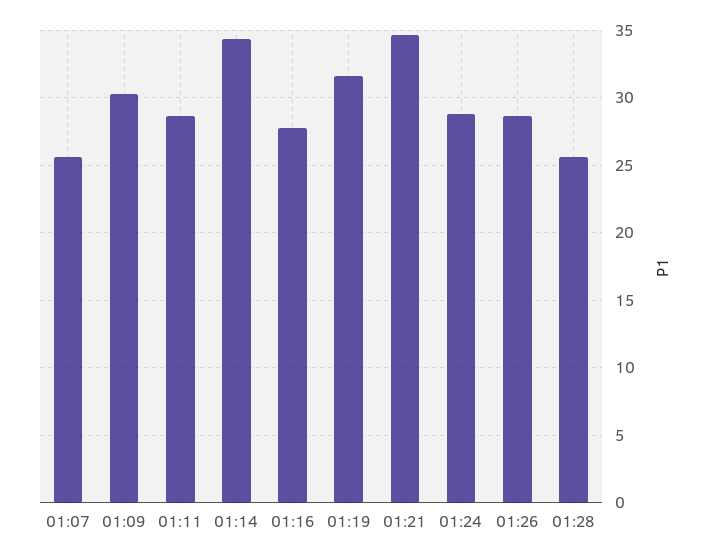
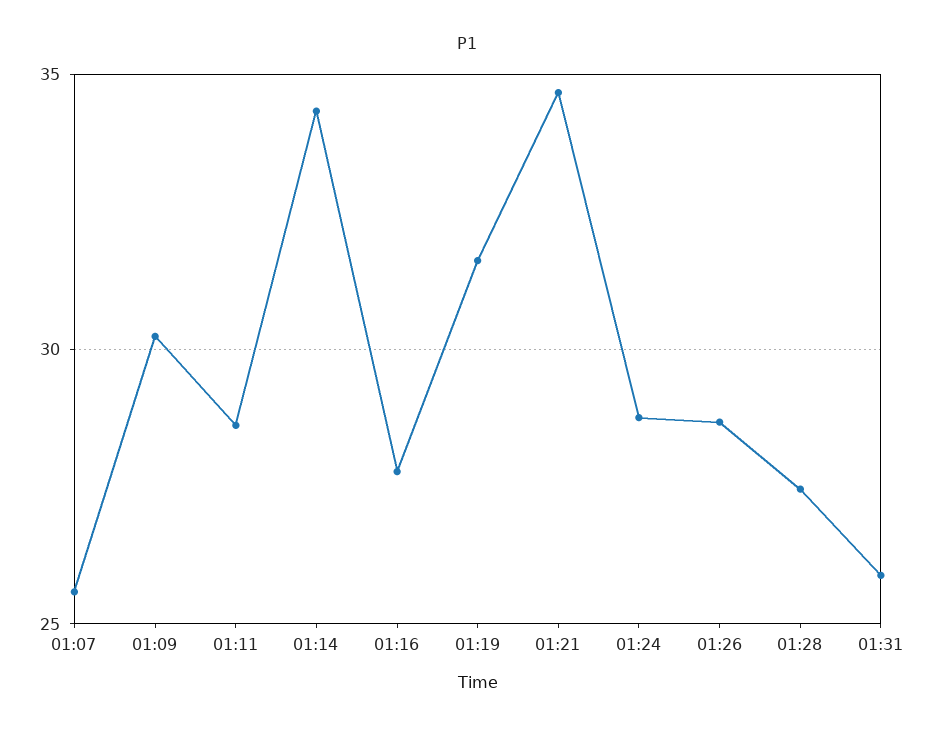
01:28: 25.5 -> 27.5
01:31: none -> 26

